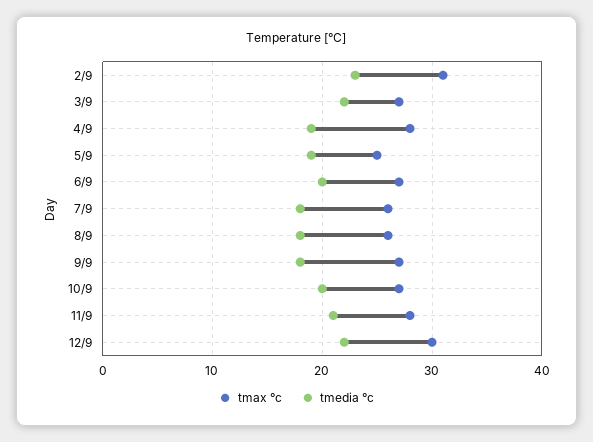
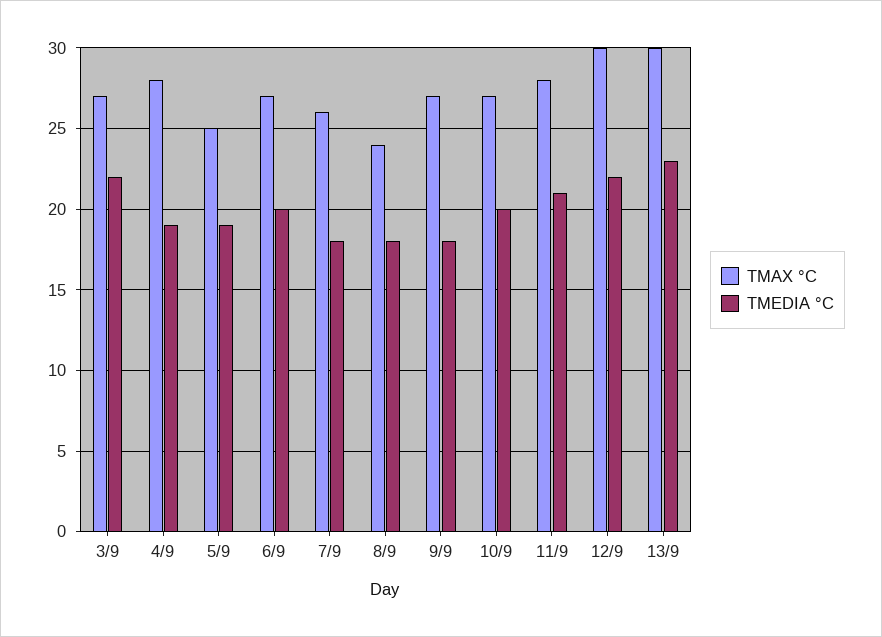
tmax °c, 2/9: 31 -> none
tmedia °c, 2/9: 23 -> none
tmax °c, 8/9: 26 -> 24
tmax °c, 13/9: none -> 30
tmedia °c, 13/9: none -> 23

